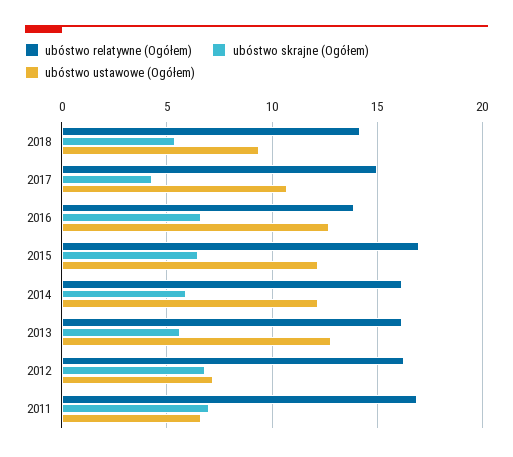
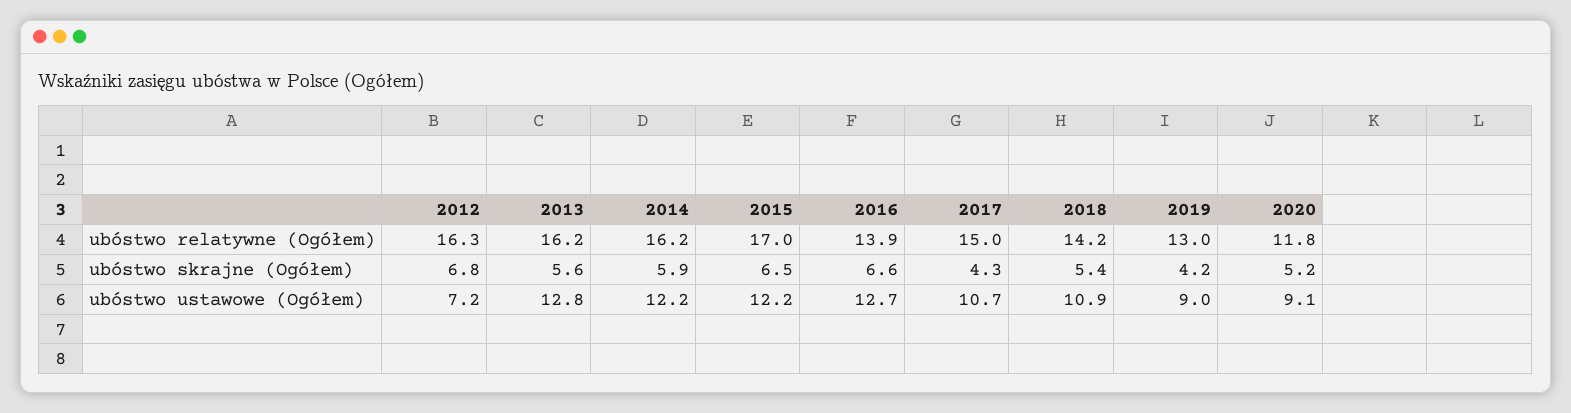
ubóstwo ustawowe (Ogółem), 2018: 9.5 -> 10.9
ubóstwo relatywne (Ogółem), 2011: 17 -> none
ubóstwo skrajne (Ogółem), 2011: 7 -> none
ubóstwo ustawowe (Ogółem), 2011: 6.5 -> none
ubóstwo relatywne (Ogółem), 2019: none -> 13
ubóstwo relatywne (Ogółem), 2020: none -> 11.8
ubóstwo skrajne (Ogółem), 2019: none -> 4.2
ubóstwo skrajne (Ogółem), 2020: none -> 5.2
ubóstwo ustawowe (Ogółem), 2019: none -> 9
ubóstwo ustawowe (Ogółem), 2020: none -> 9.1

